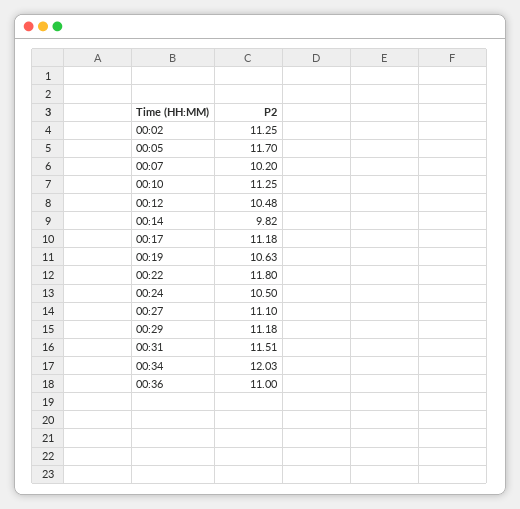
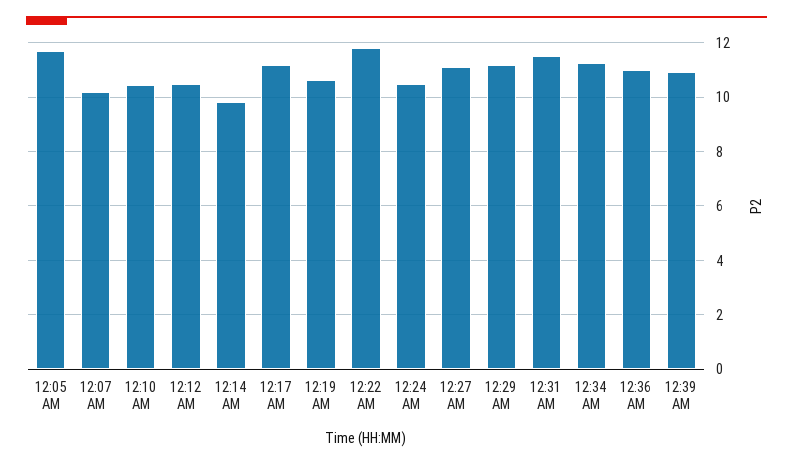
00:02: 11.25 -> none
00:10: 11.25 -> 10.5
00:34: 12.03 -> 11.25
12:39 AM: none -> 11

